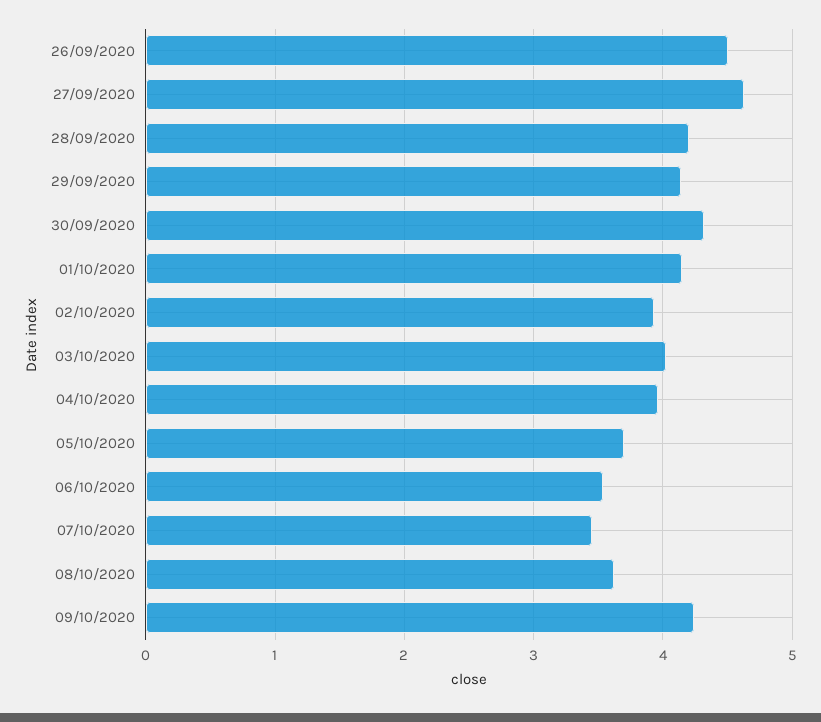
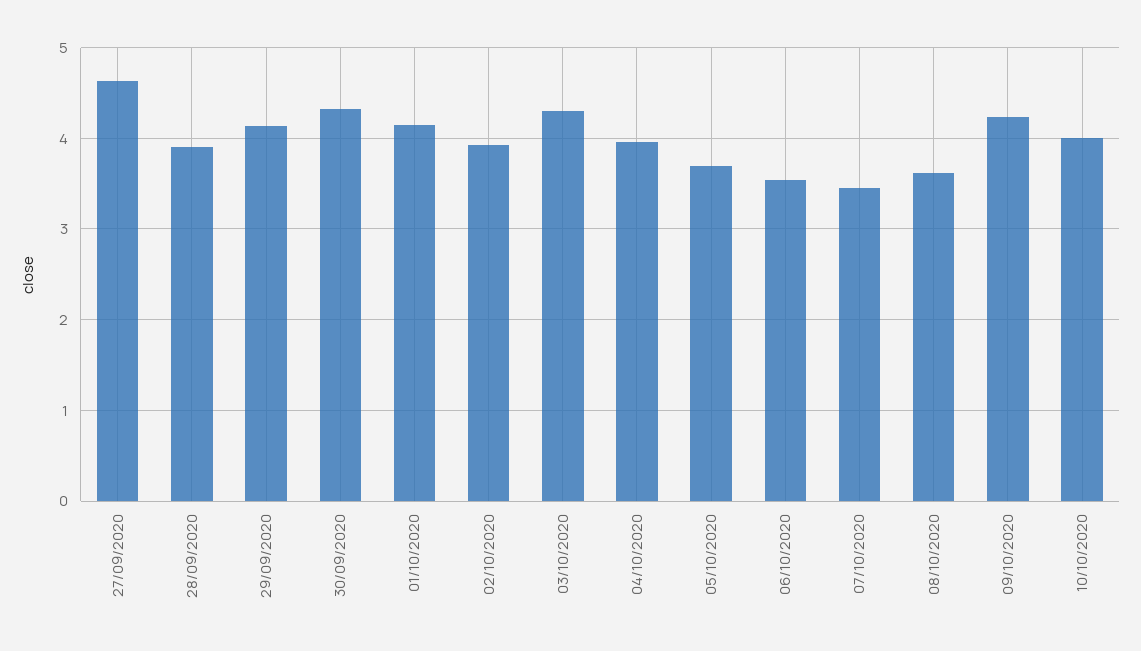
26/09/2020: 4.5 -> none
28/09/2020: 4.2 -> 3.9
03/10/2020: 4 -> 4.3
10/10/2020: none -> 4

